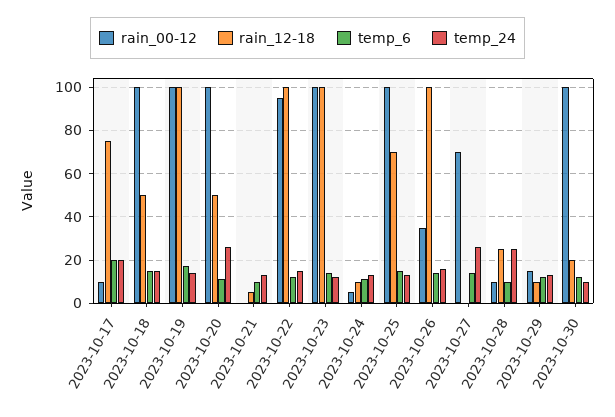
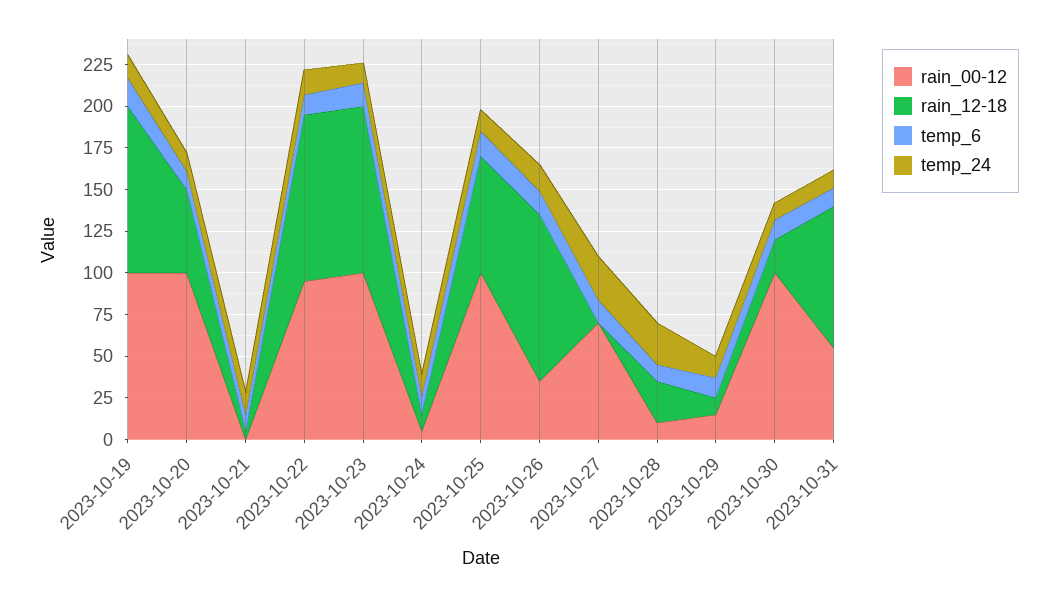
rain_00-12, 2023-10-17: 10 -> none
rain_12-18, 2023-10-17: 75 -> none
temp_6, 2023-10-17: 20 -> none
temp_24, 2023-10-17: 20 -> none
rain_00-12, 2023-10-18: 100 -> none
rain_12-18, 2023-10-18: 50 -> none
temp_6, 2023-10-18: 15 -> none
temp_24, 2023-10-18: 15 -> none
temp_24, 2023-10-20: 25 -> 10
rain_00-12, 2023-10-31: none -> 55
rain_12-18, 2023-10-31: none -> 85
temp_6, 2023-10-31: none -> 10
temp_24, 2023-10-31: none -> 10

